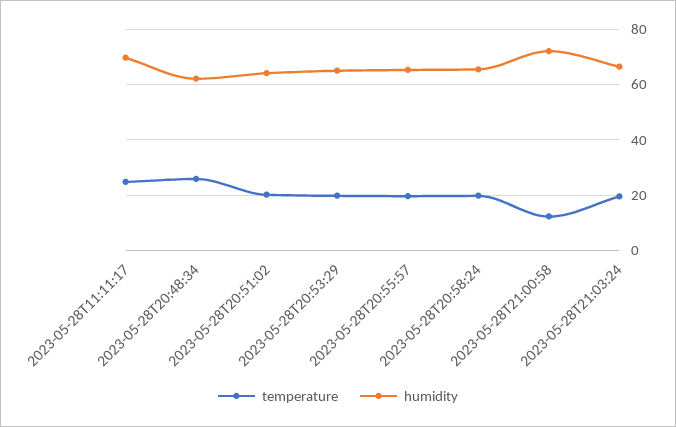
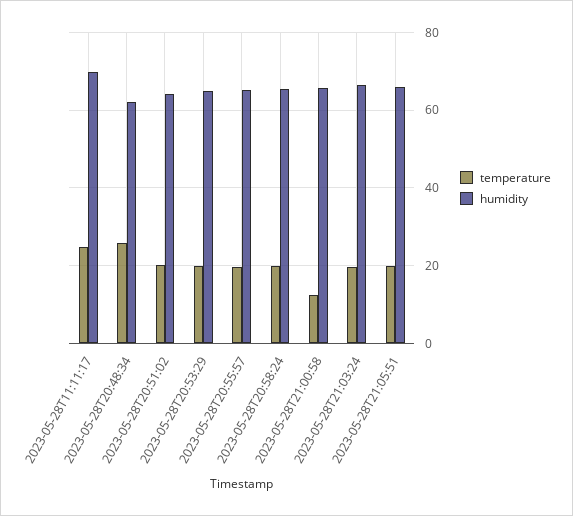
humidity, 2023-05-28T21:00:58: 72.5 -> 66
temperature, 2023-05-28T21:05:51: none -> 20
humidity, 2023-05-28T21:05:51: none -> 66

